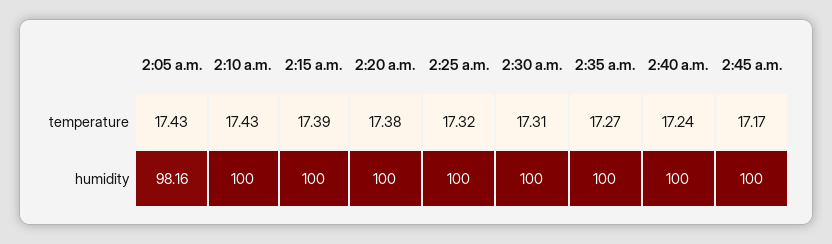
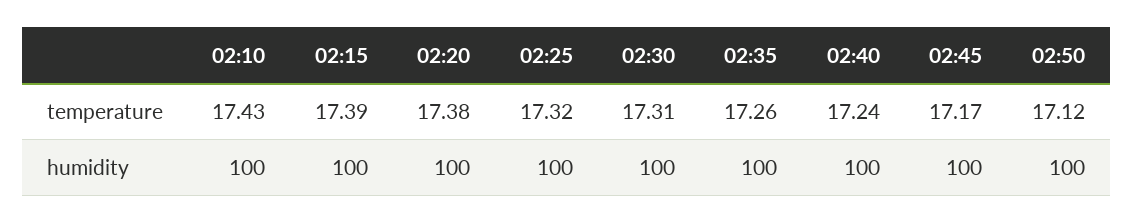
2:05 a.m., temperature: 17.43 -> none
2:35 a.m., temperature: 17.27 -> 17.26
2:05 a.m., humidity: 98.16 -> none
02:50, temperature: none -> 17.12
02:50, humidity: none -> 100

